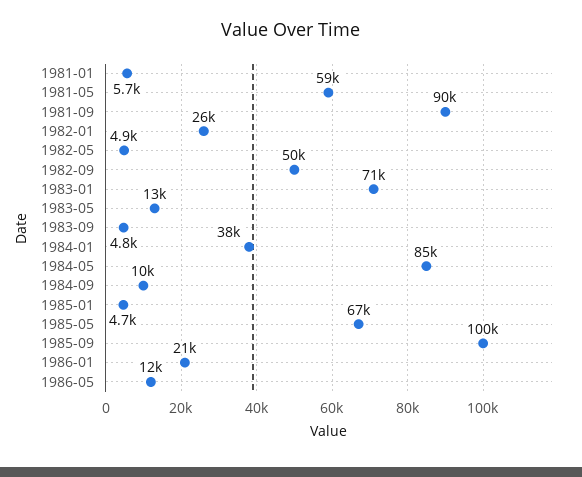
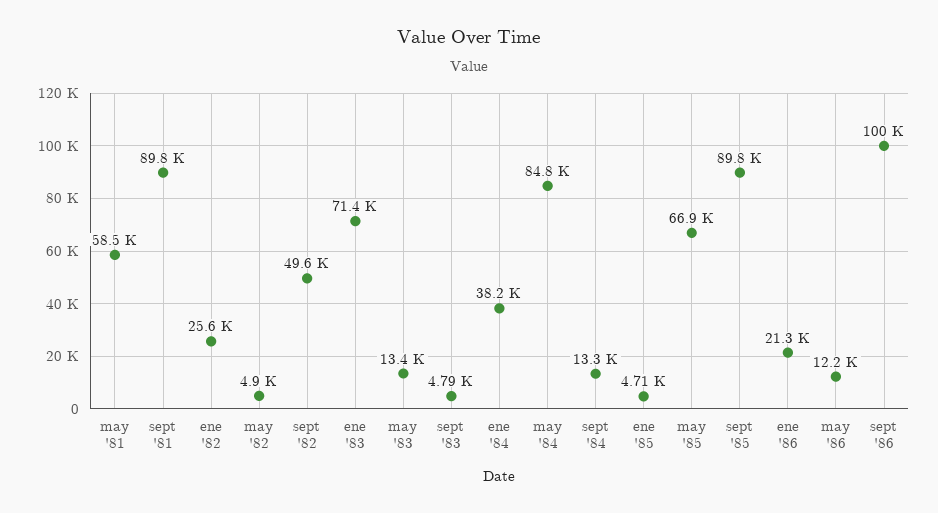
1981-01: 5700 -> none
1984-09: 10000 -> 13300
1985-09: 100000 -> 89800
sept '86: none -> 100000

